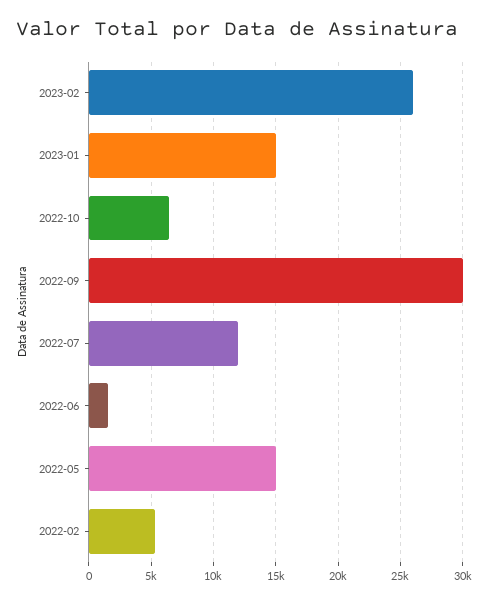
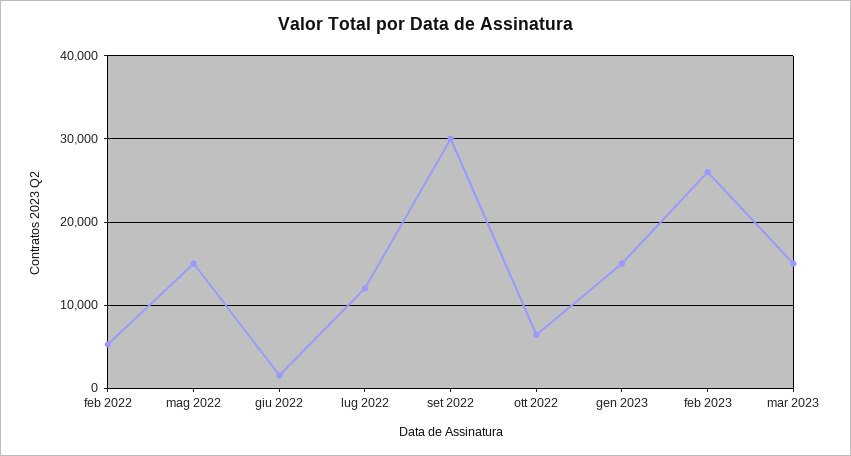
mar 2023: none -> 15000

